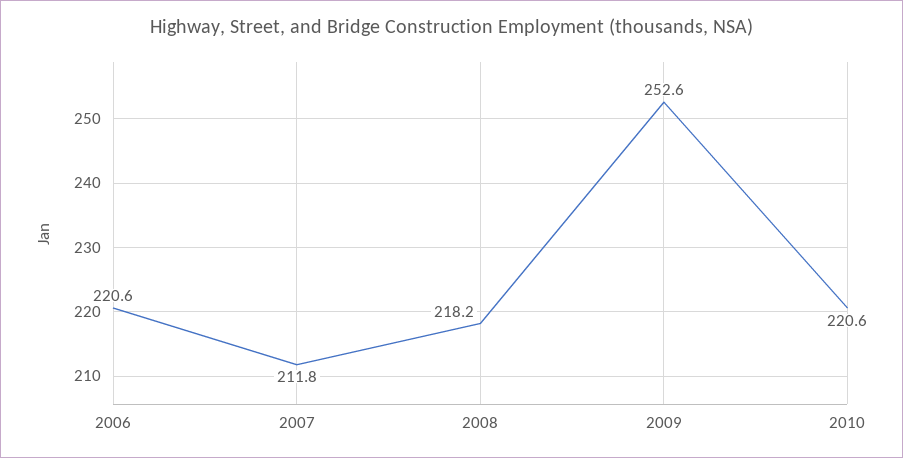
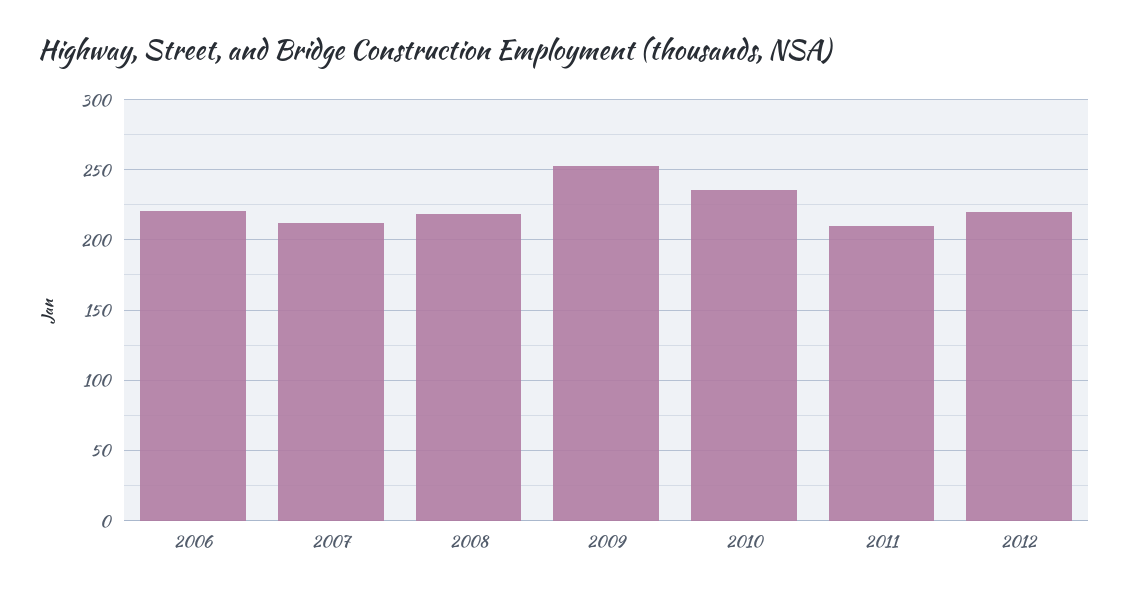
2010: 220.6 -> 235
2011: none -> 210
2012: none -> 220

